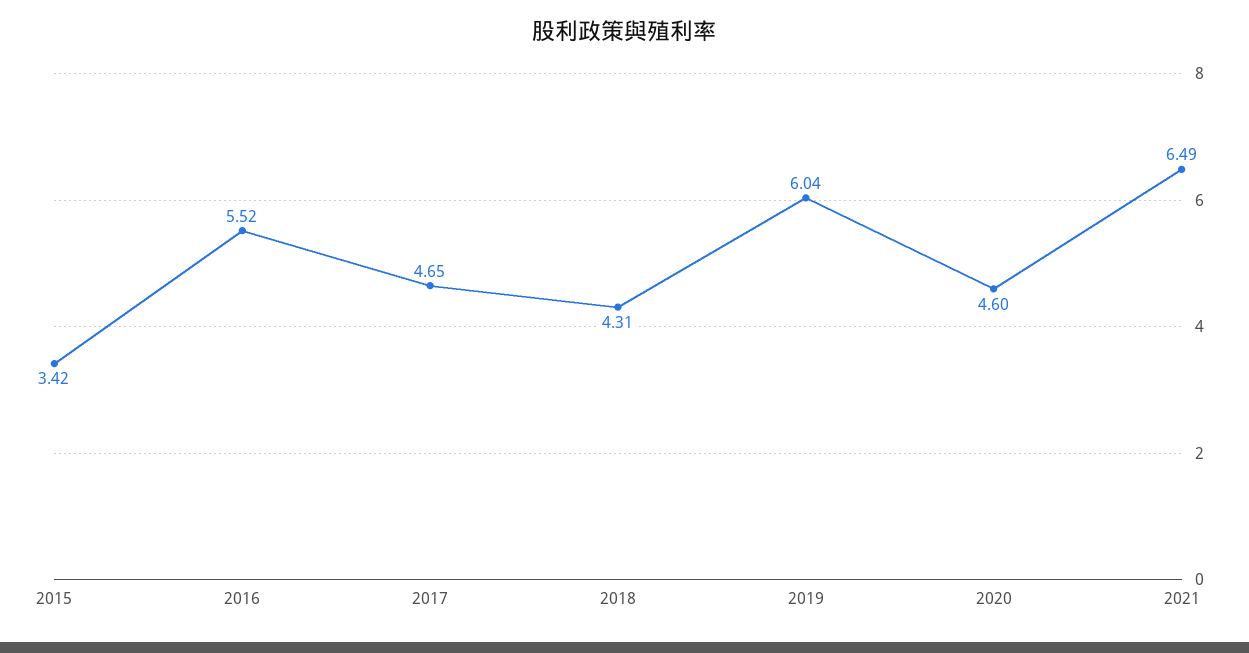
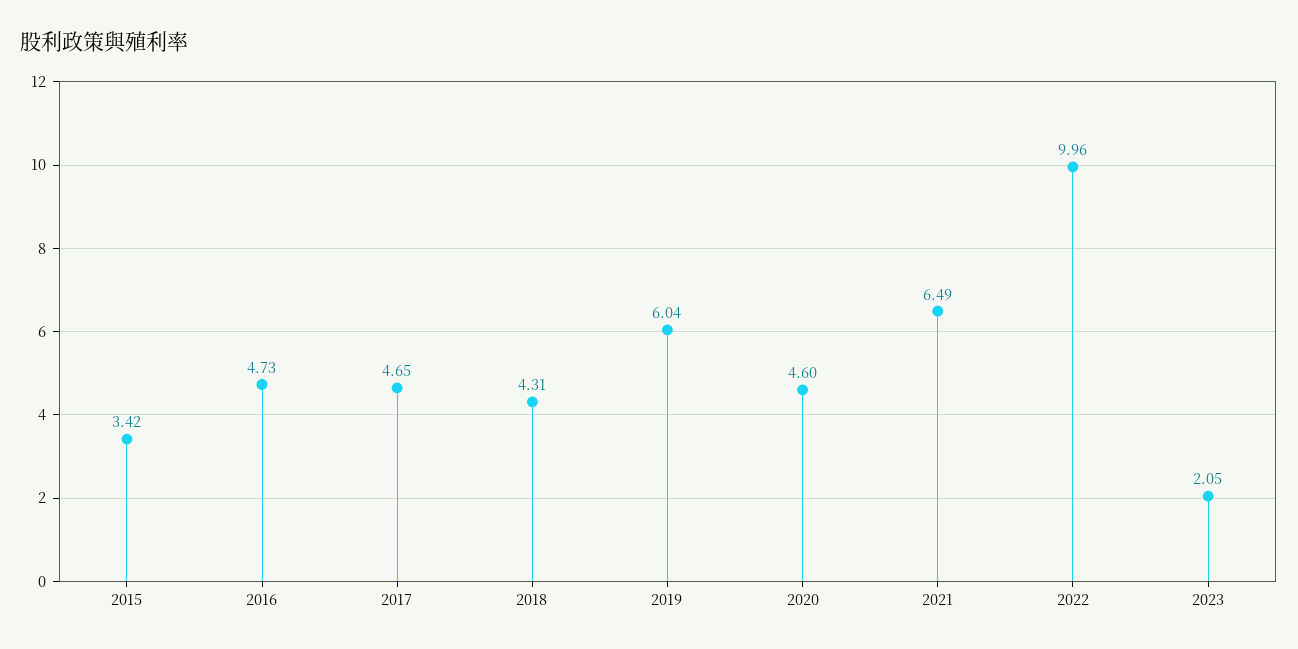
2016: 5.52 -> 4.73
2022: none -> 9.96
2023: none -> 2.05

